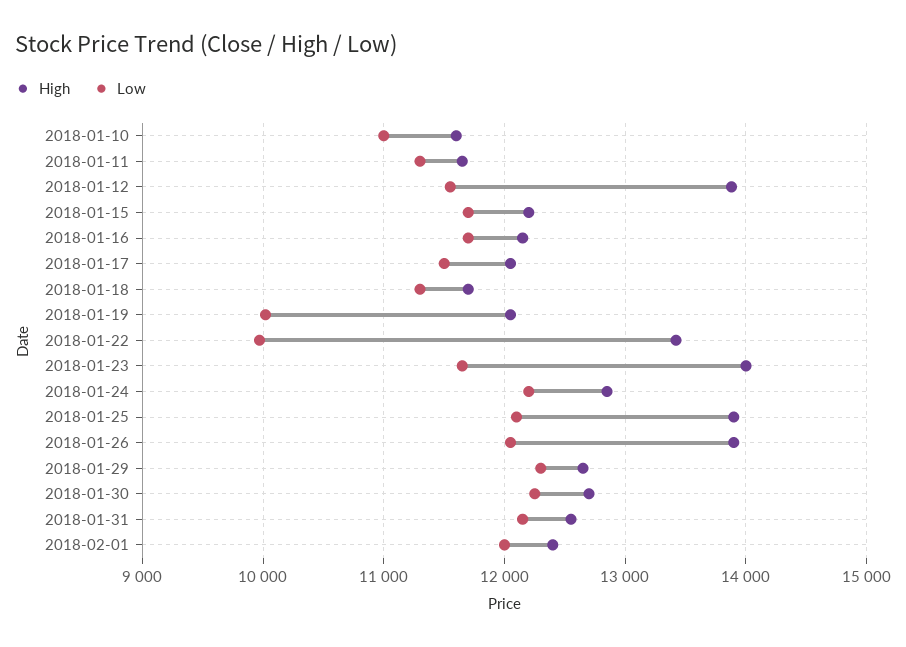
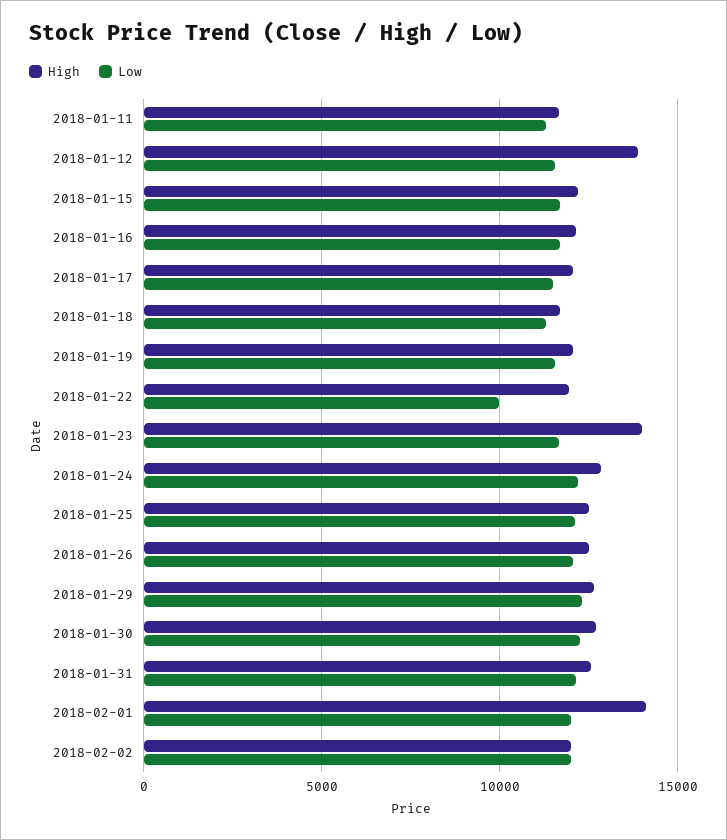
High, 2018-01-10: 11600 -> none
Low, 2018-01-10: 11000 -> none
Low, 2018-01-19: 10000 -> 11500
High, 2018-01-22: 13400 -> 12000
High, 2018-01-25: 13900 -> 12500
High, 2018-01-26: 13900 -> 12500
High, 2018-02-01: 12400 -> 14000
High, 2018-02-02: none -> 12000
Low, 2018-02-02: none -> 12000

